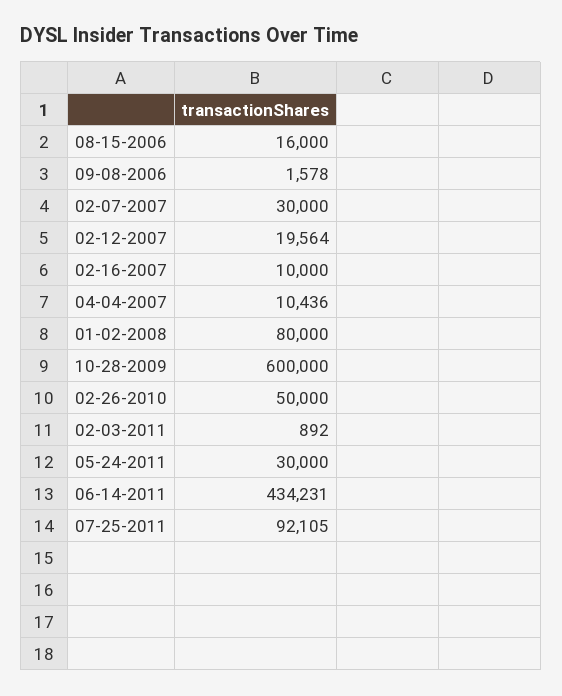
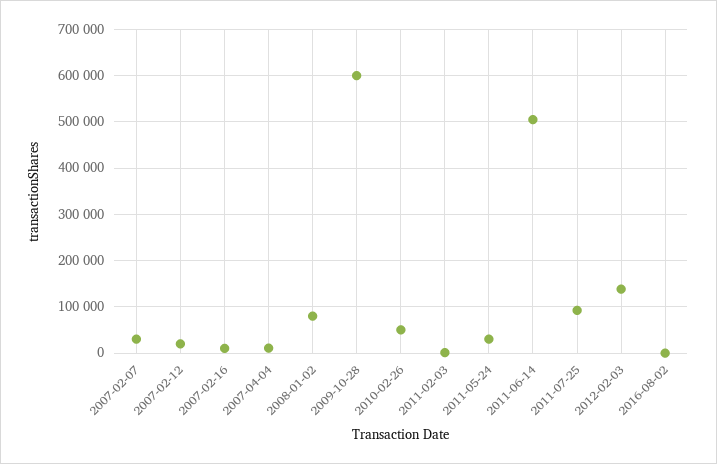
08-15-2006: 16000 -> none
09-08-2006: 1578 -> none
06-14-2011: 434231 -> 500000
2012-02-03: none -> 140000
2016-08-02: none -> 0

